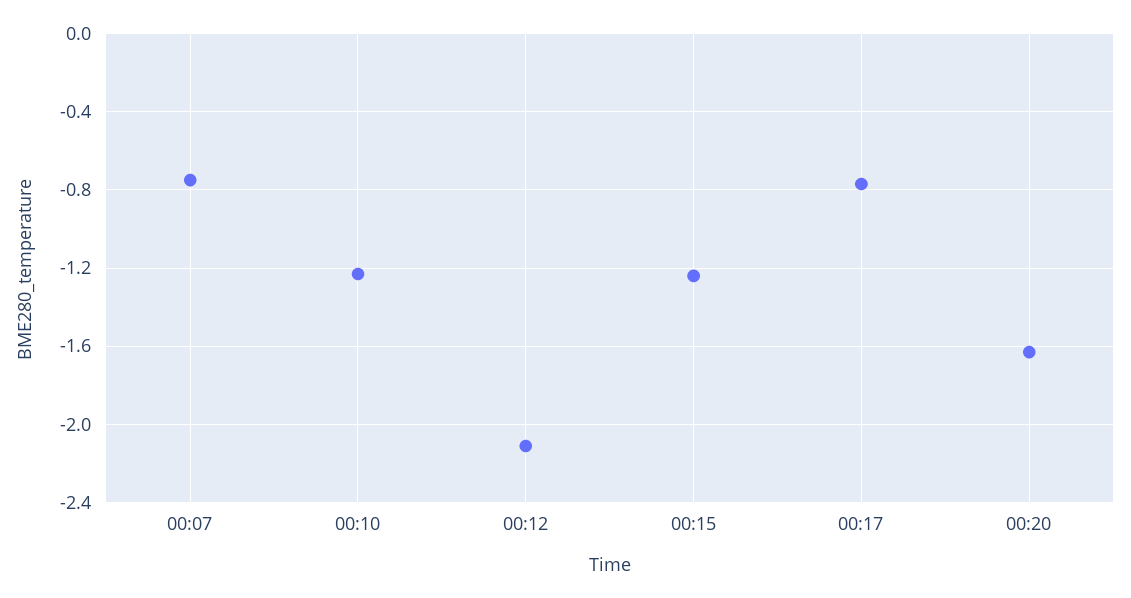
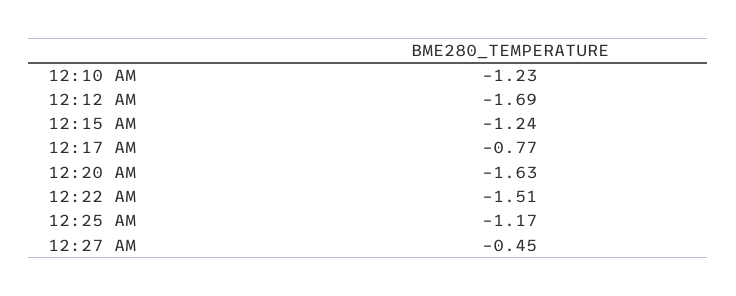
00:07: -0.75 -> none
00:12: -2.1 -> -1.69
12:22 AM: none -> -1.51
12:25 AM: none -> -1.17
12:27 AM: none -> -0.45

